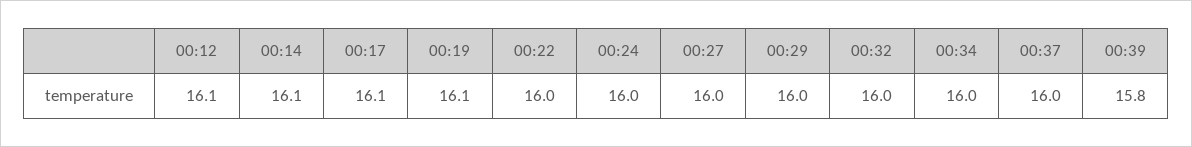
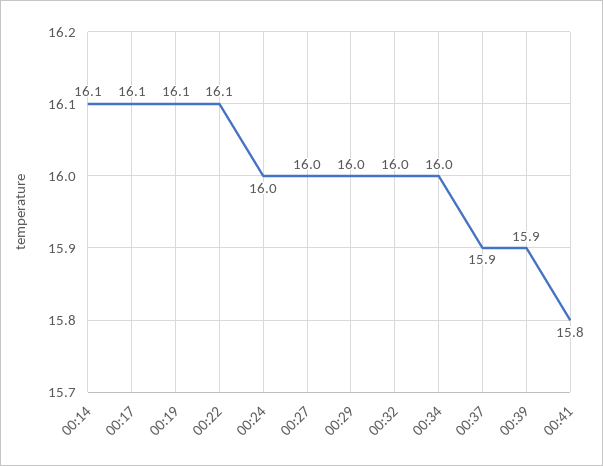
00:12: 16.1 -> none
00:22: 16 -> 16.1
00:37: 16 -> 15.9
00:39: 15.8 -> 15.9
00:41: none -> 15.8

